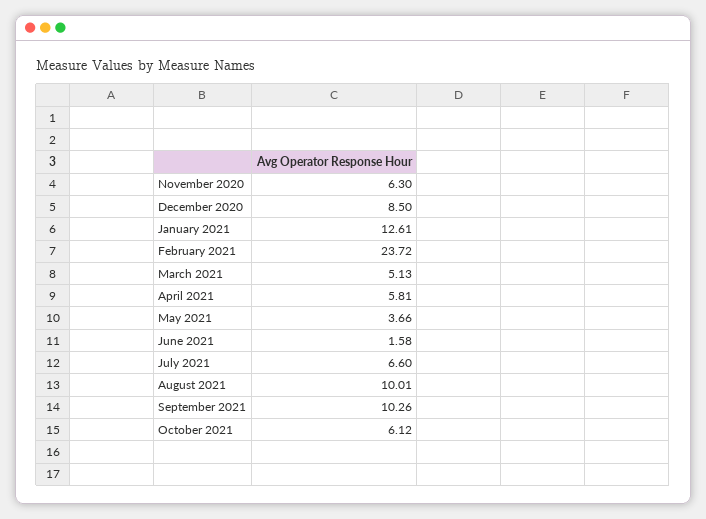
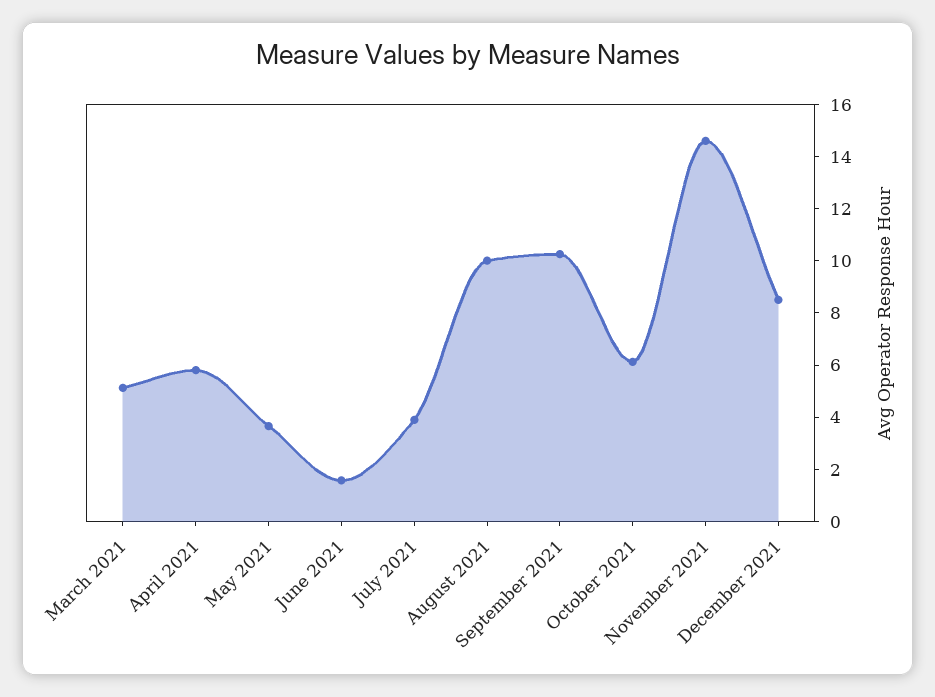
November 2020: 6.3 -> none
December 2020: 8.5 -> none
January 2021: 12.61 -> none
February 2021: 23.72 -> none
July 2021: 6.6 -> 4
November 2021: none -> 14.5
December 2021: none -> 8.5

